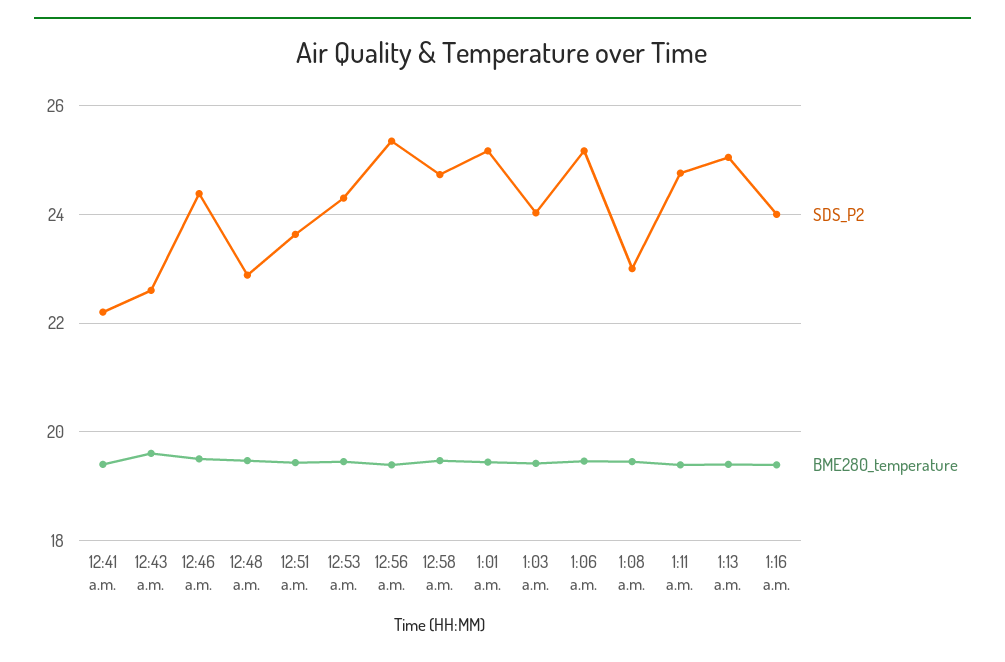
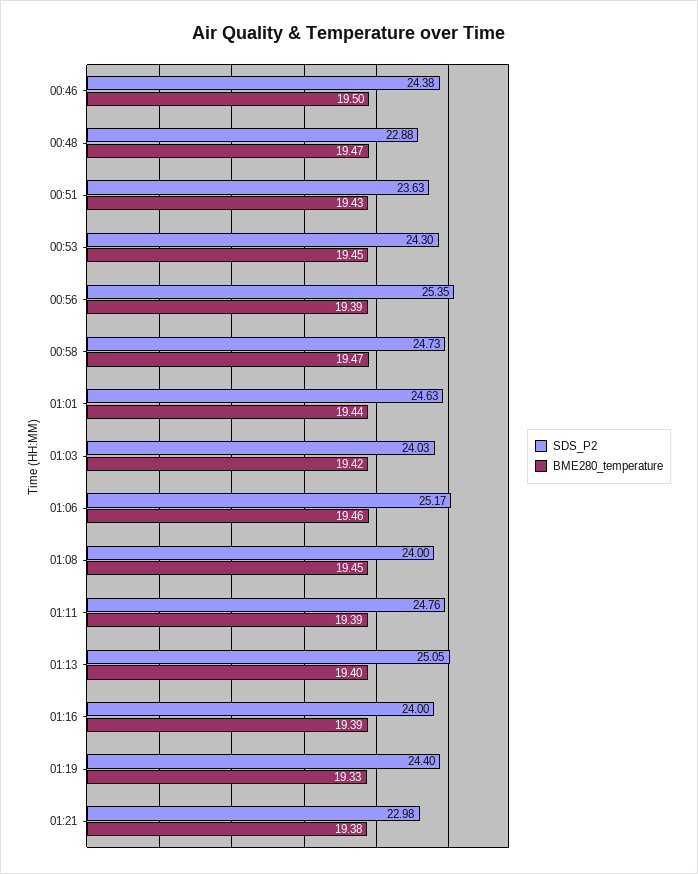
SDS_P2, 12:41 a.m.: 22.2 -> none
BME280_temperature, 12:41 a.m.: 19.4 -> none
SDS_P2, 12:43 a.m.: 22.6 -> none
BME280_temperature, 12:43 a.m.: 19.6 -> none
SDS_P2, 1:01 a.m.: 25.2 -> 24.63
SDS_P2, 1:08 a.m.: 23 -> 24
SDS_P2, 01:19: none -> 24.4
BME280_temperature, 01:19: none -> 19.33
SDS_P2, 01:21: none -> 22.98
BME280_temperature, 01:21: none -> 19.38

